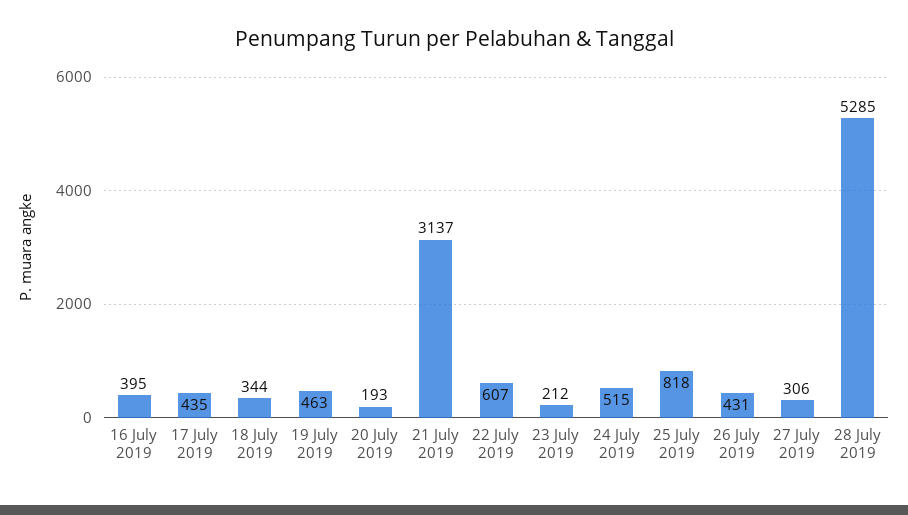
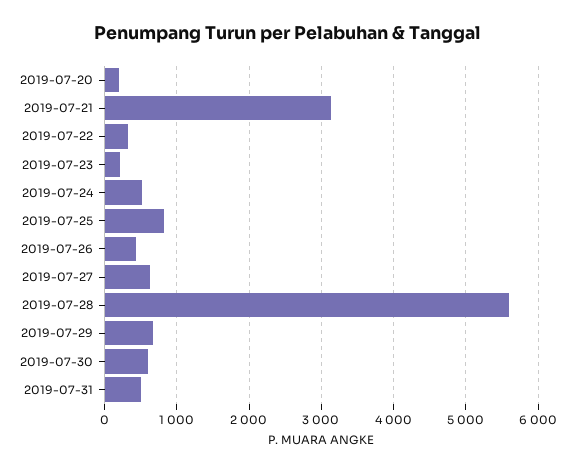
16 July 2019: 395 -> none
17 July 2019: 435 -> none
18 July 2019: 344 -> none
19 July 2019: 463 -> none
22 July 2019: 607 -> 300
27 July 2019: 306 -> 600
28 July 2019: 5285 -> 5600
2019-07-29: none -> 700
2019-07-30: none -> 600
2019-07-31: none -> 500

